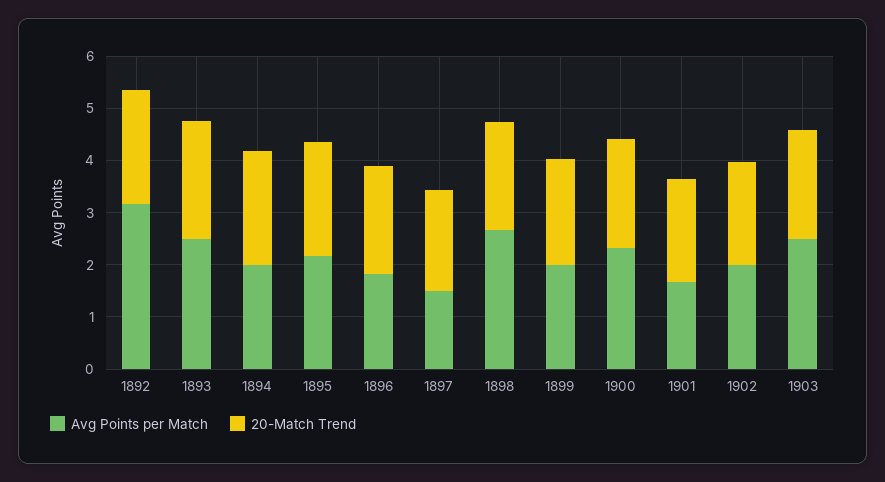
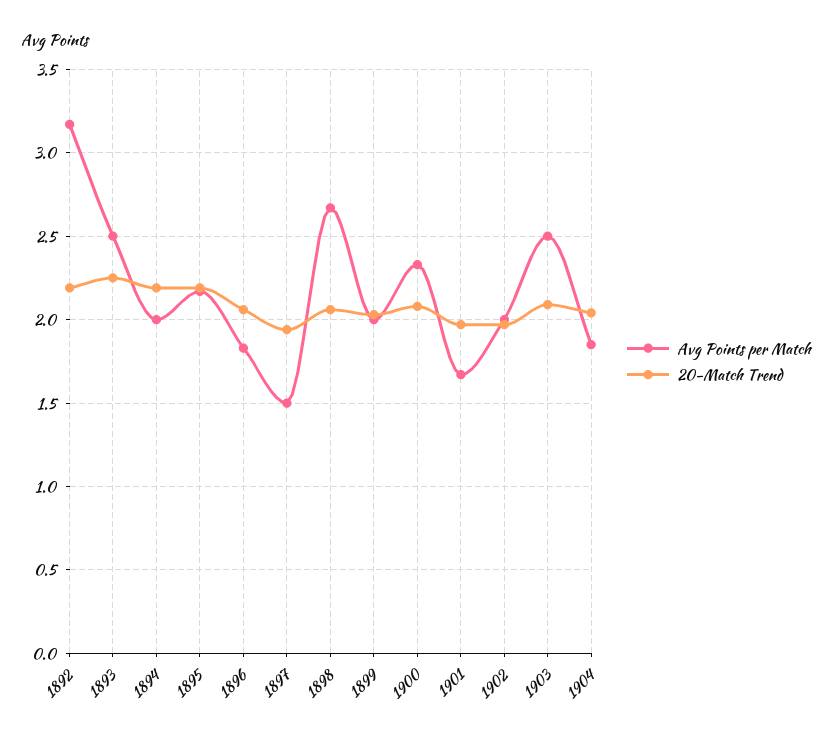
Avg Points per Match, 1904: none -> 1.85
20-Match Trend, 1904: none -> 2.05

